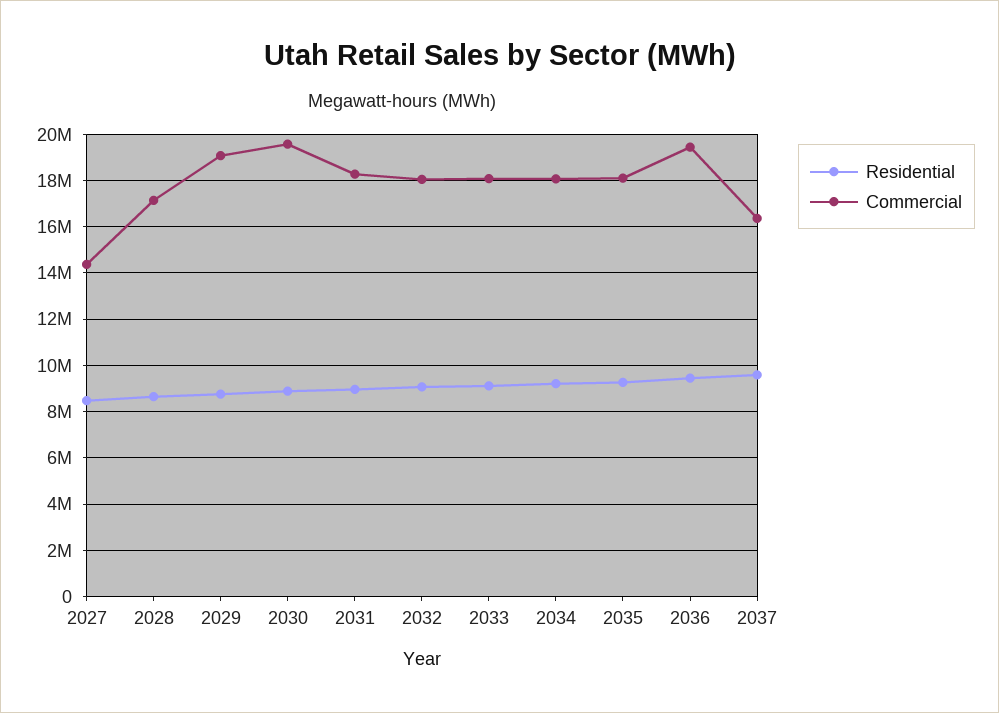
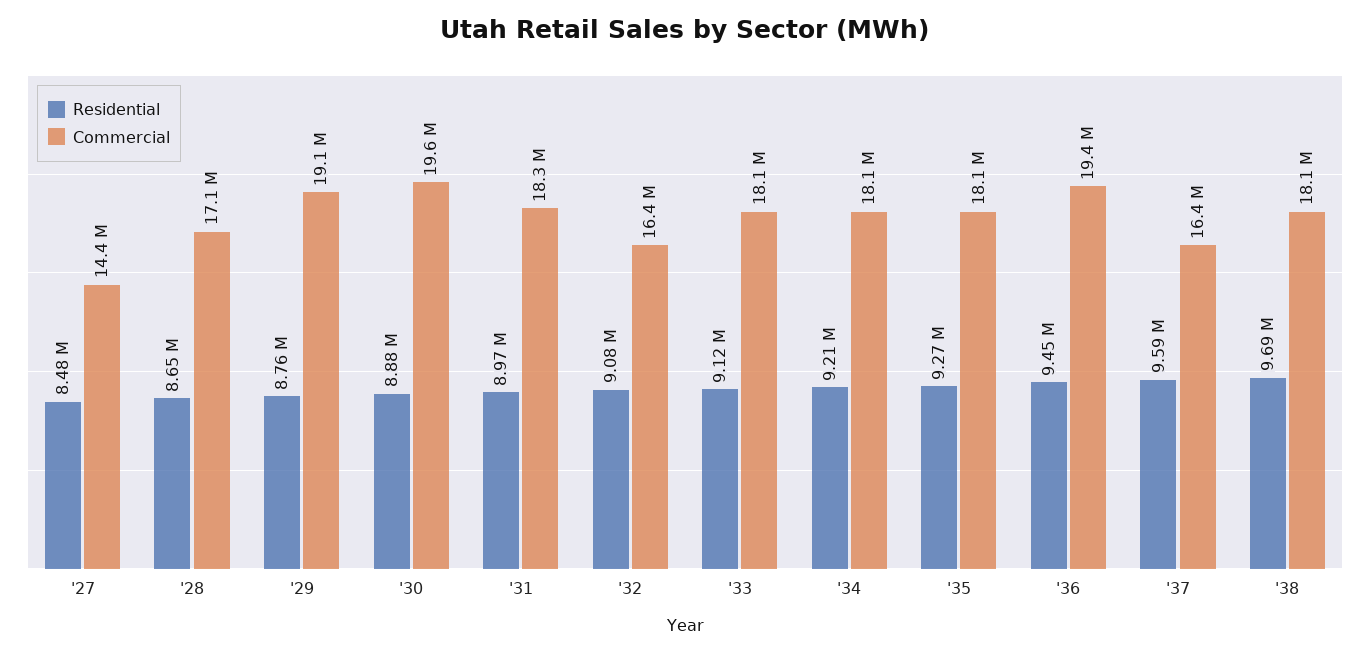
Commercial, 2032: 18000000 -> 16400000
Residential, '38: none -> 9690000
Commercial, '38: none -> 18100000

